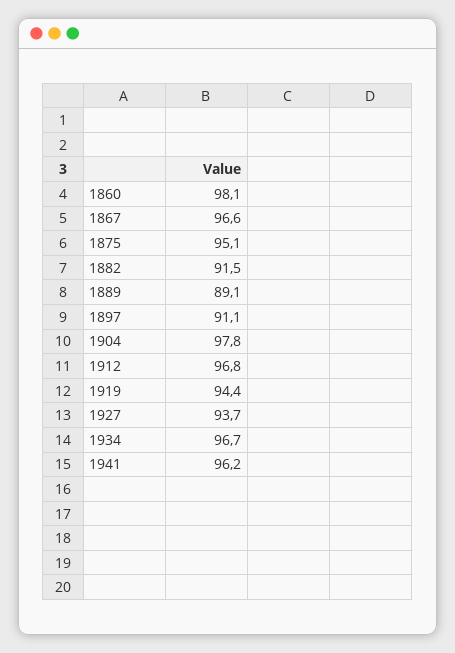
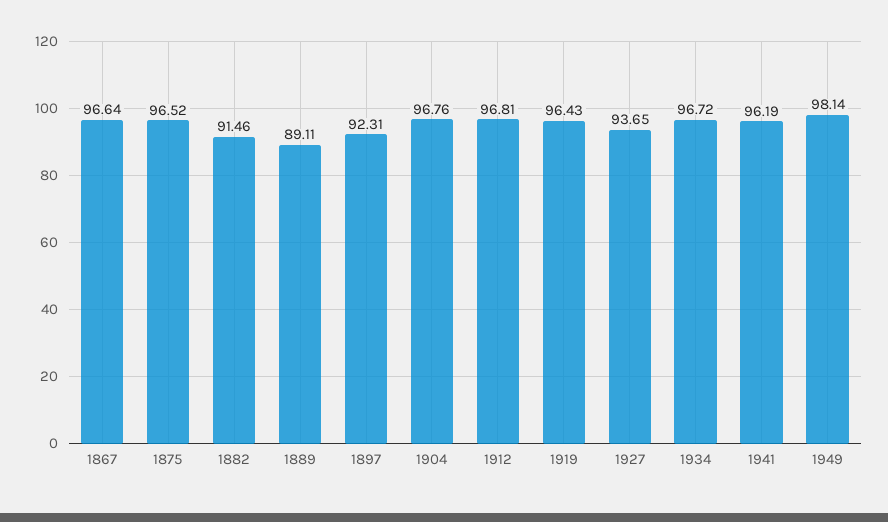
1860: 98.1 -> none
1875: 95.1 -> 96.52
1897: 91.1 -> 92.31
1904: 97.8 -> 96.76
1919: 94.4 -> 96.43
1949: none -> 98.14

